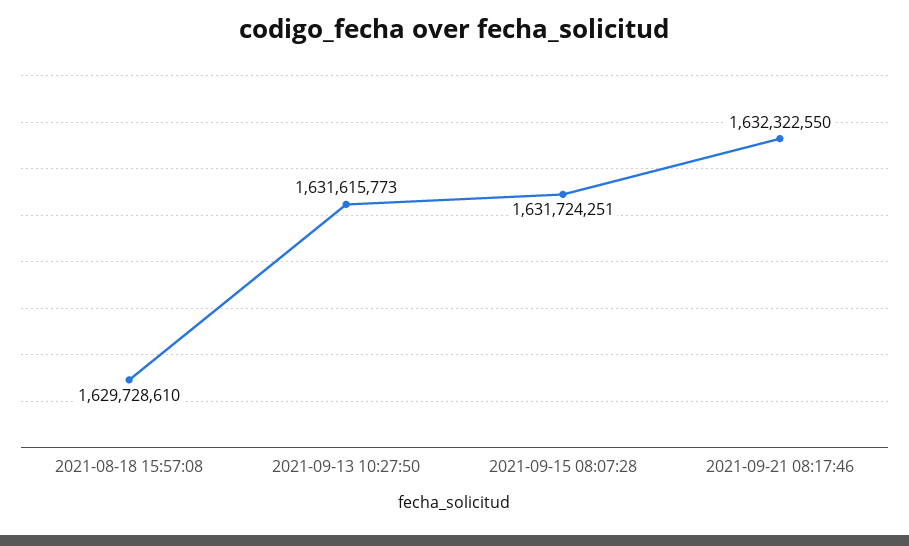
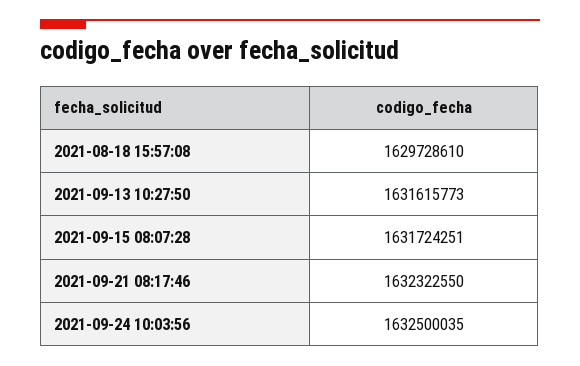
2021-09-24 10:03:56: none -> 1632500035

